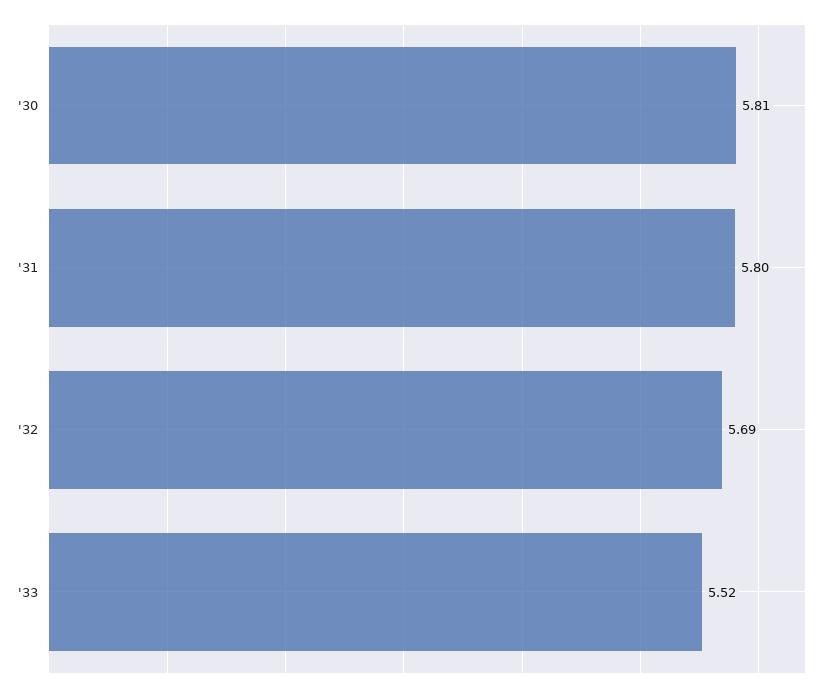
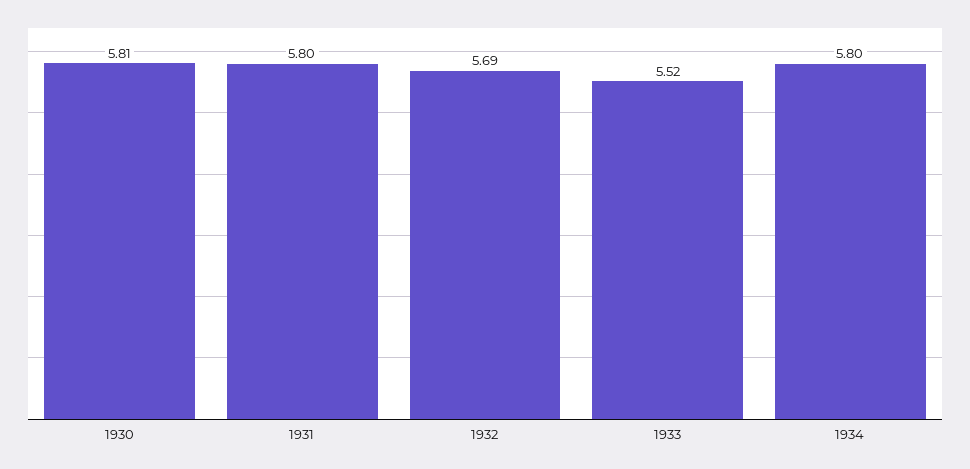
1934: none -> 5.8

